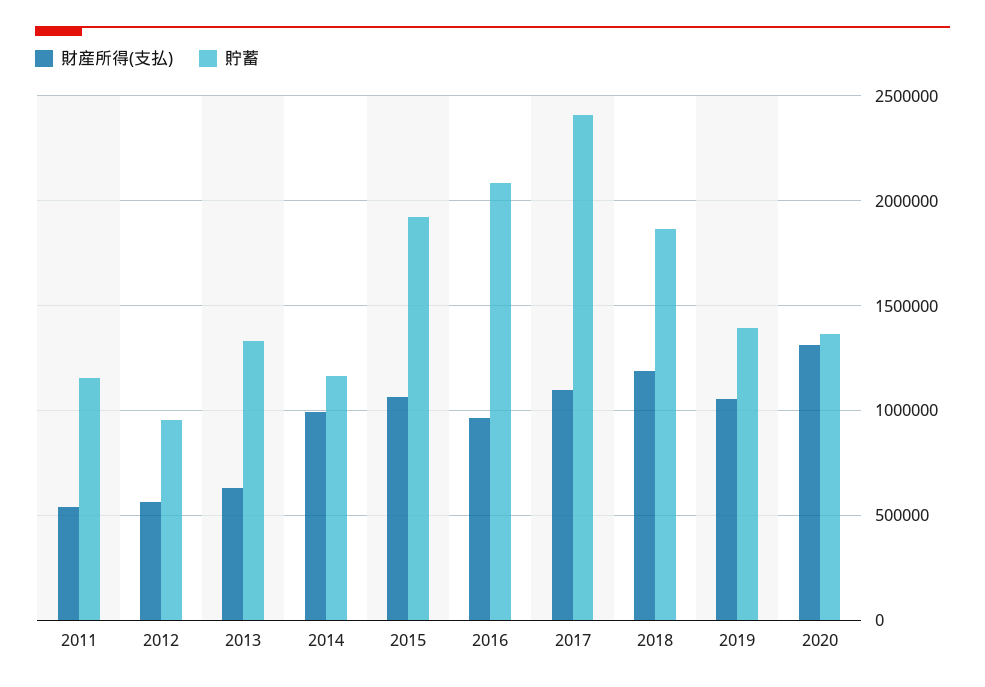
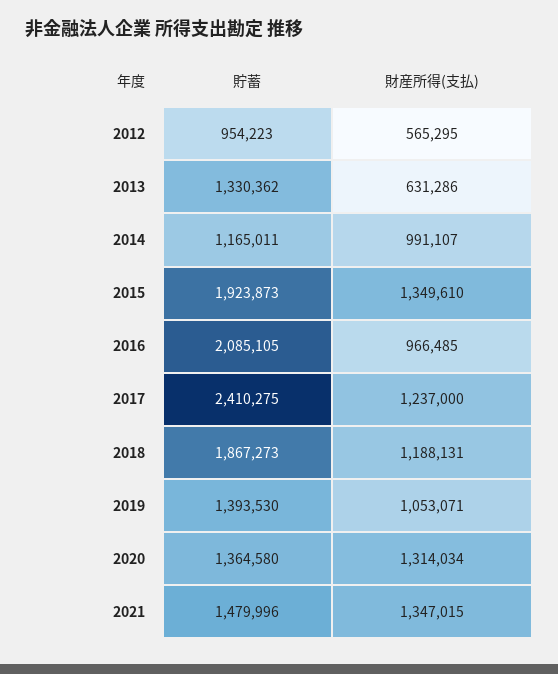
財産所得(支払), 2011: 550000 -> none
貯蓄, 2011: 1150000 -> none
財産所得(支払), 2015: 1050000 -> 1349610
財産所得(支払), 2017: 1100000 -> 1237000
貯蓄, 2021: none -> 1479996
財産所得(支払), 2021: none -> 1347015

